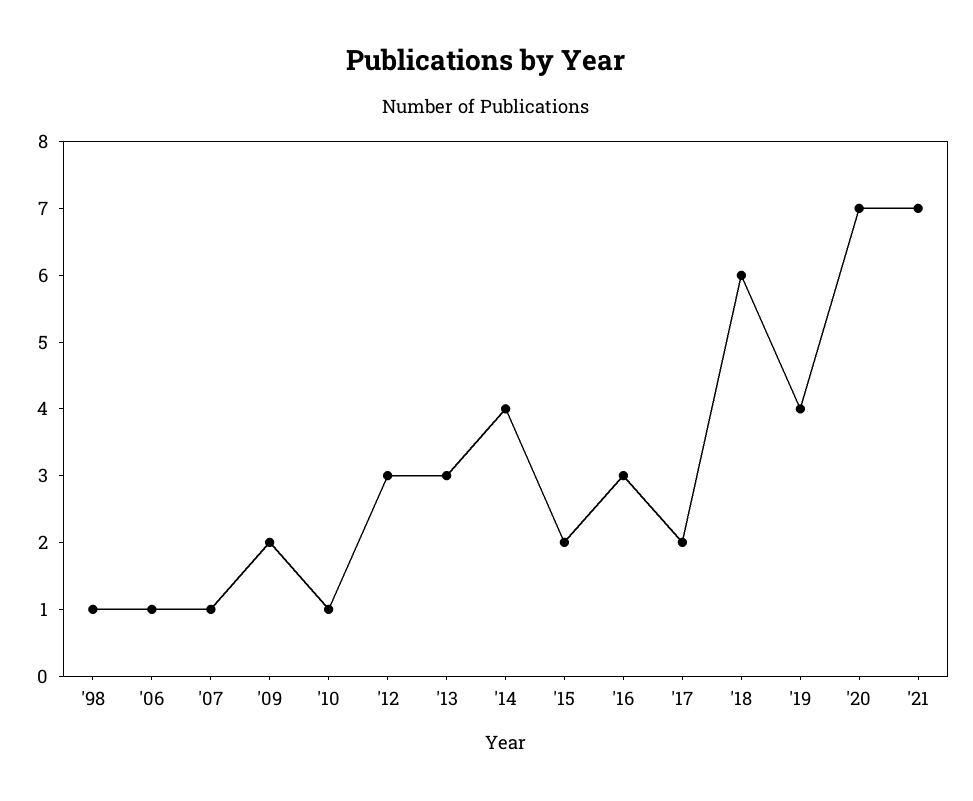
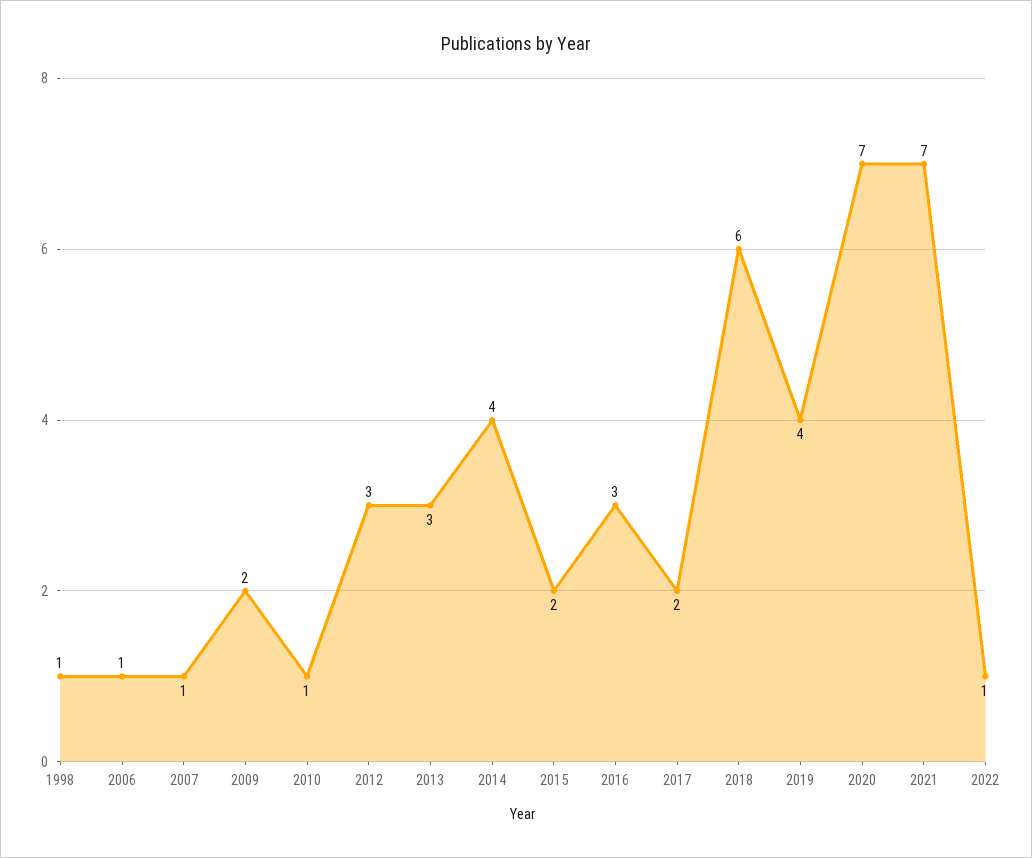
2022: none -> 1

